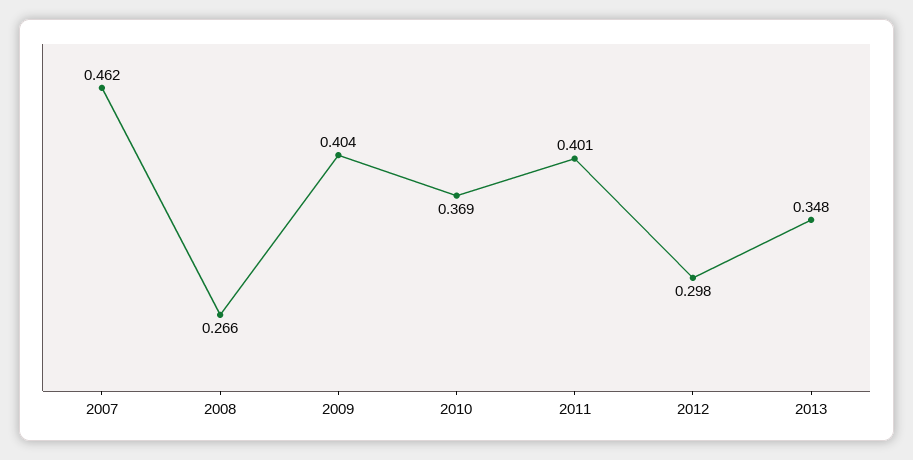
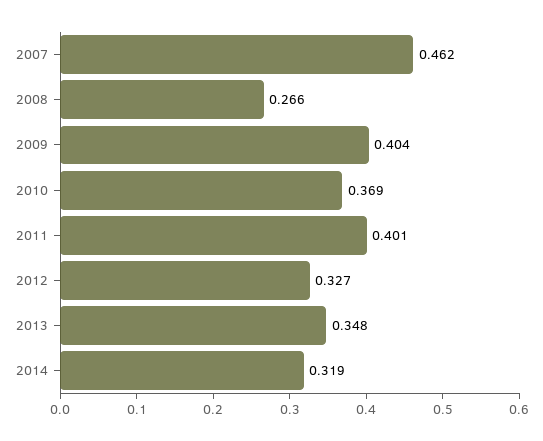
2012: 0.298 -> 0.327
2014: none -> 0.319

